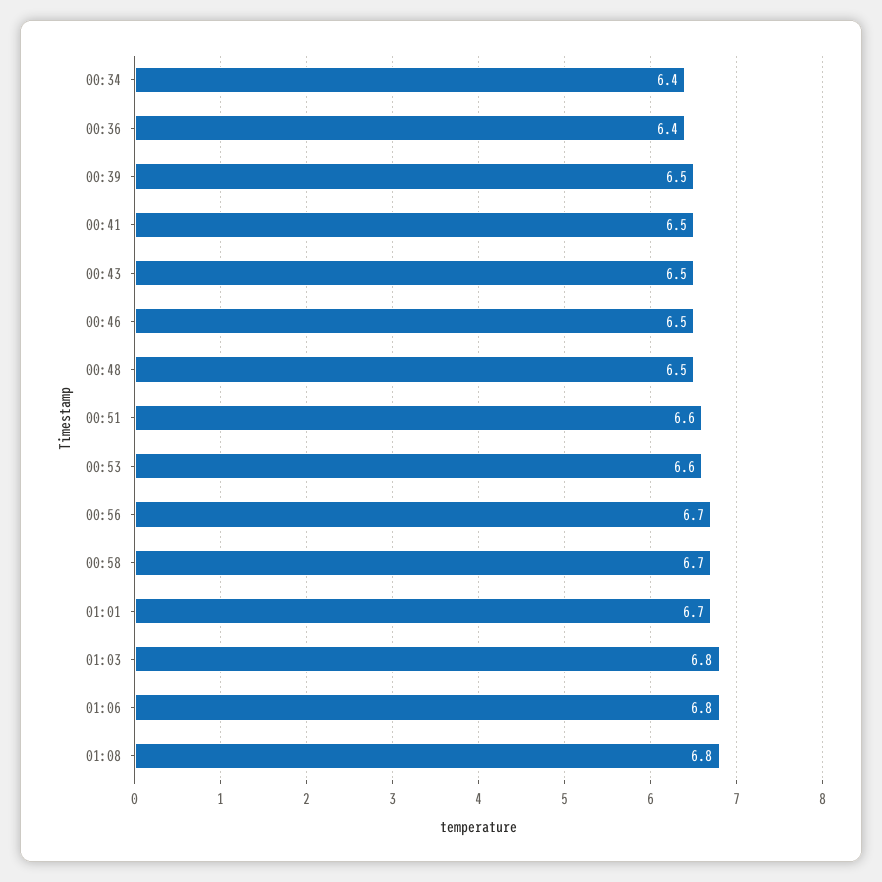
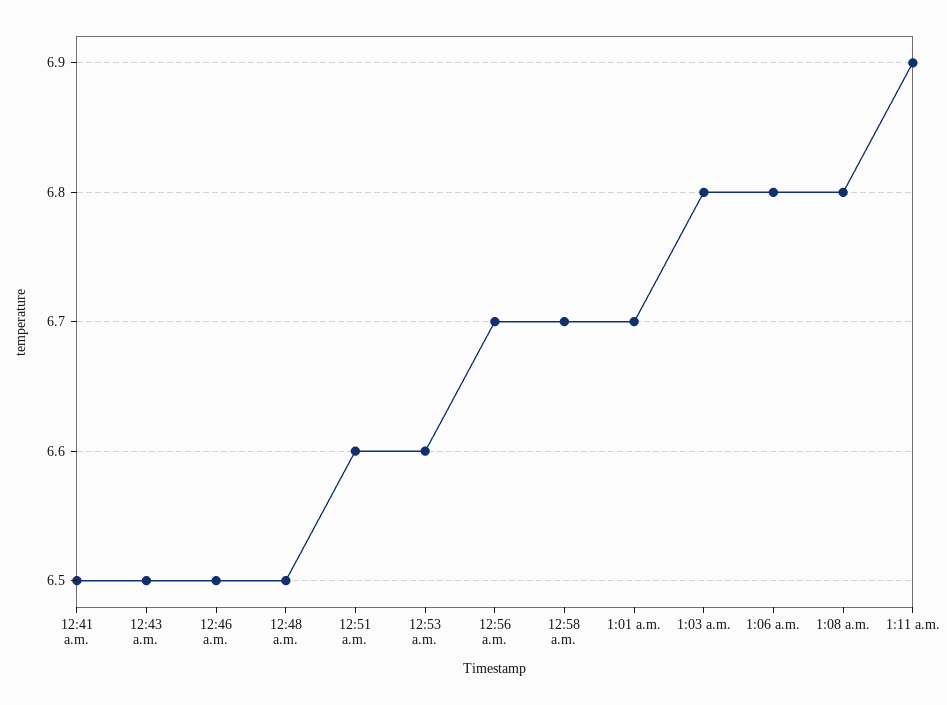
00:34: 6.4 -> none
00:36: 6.4 -> none
00:39: 6.5 -> none
1:11 a.m.: none -> 6.9

